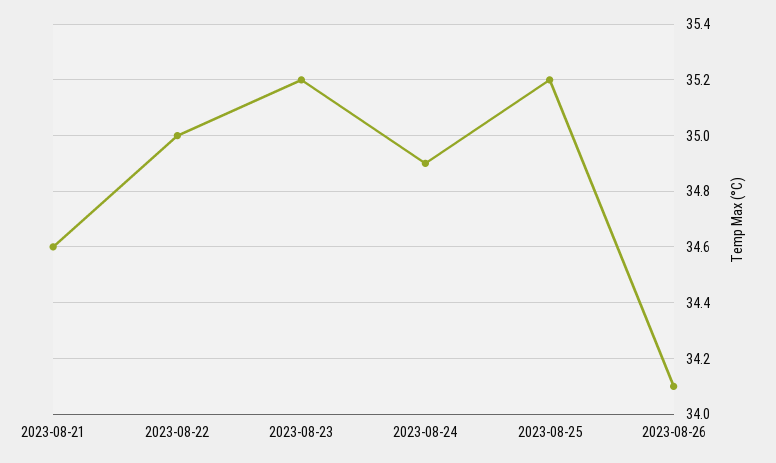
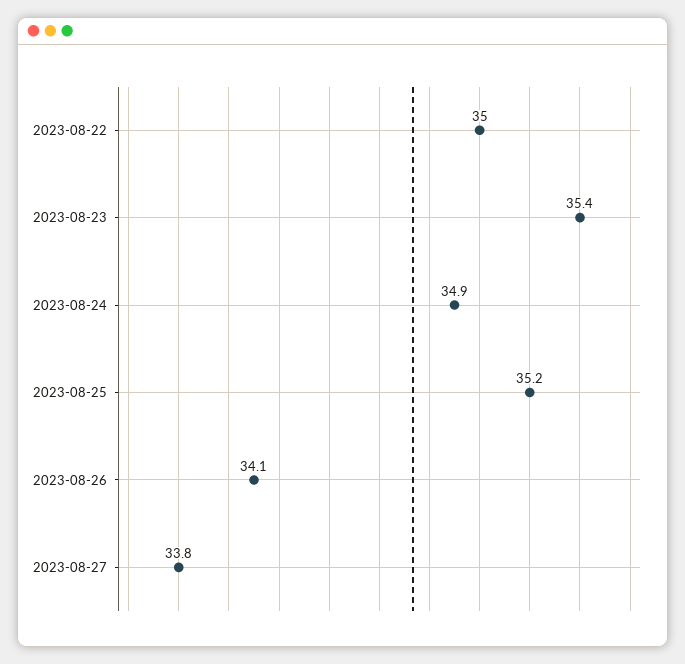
2023-08-21: 34.6 -> none
2023-08-23: 35.2 -> 35.4
2023-08-27: none -> 33.8

